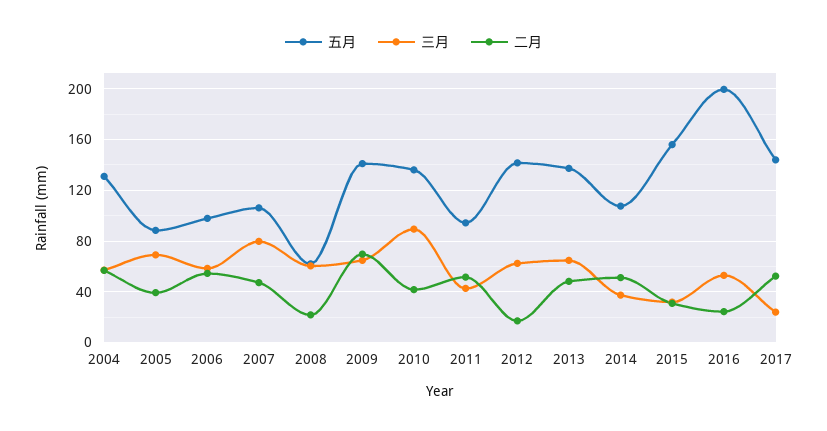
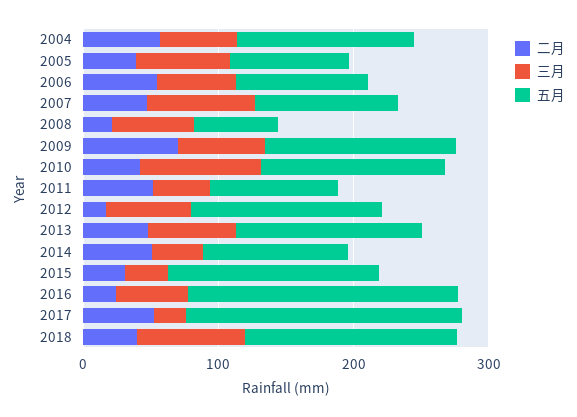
五月, 2017: 145 -> 200
二月, 2018: none -> 40
三月, 2018: none -> 80
五月, 2018: none -> 160

